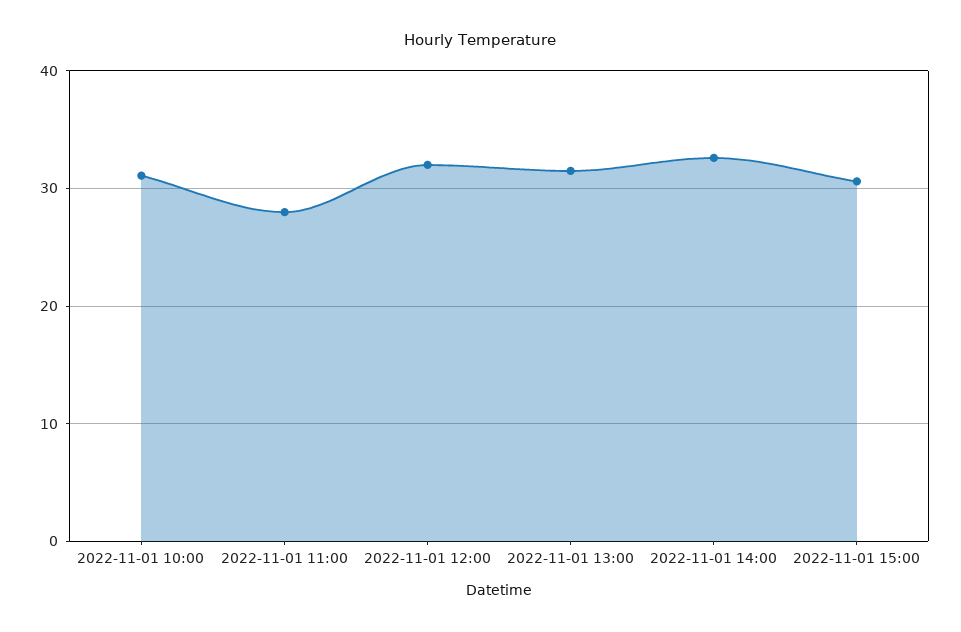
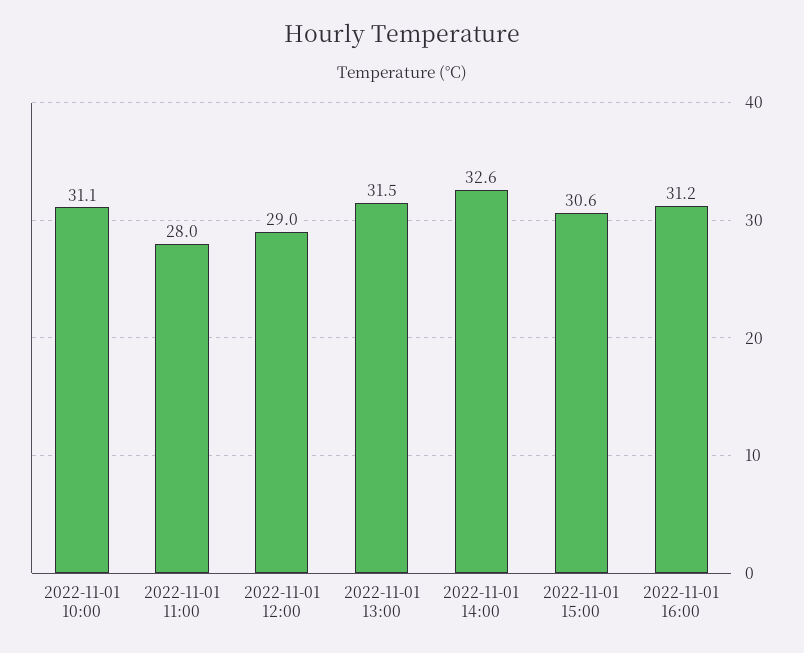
2022-11-01 12:00: 32 -> 29
2022-11-01 16:00: none -> 31.2

